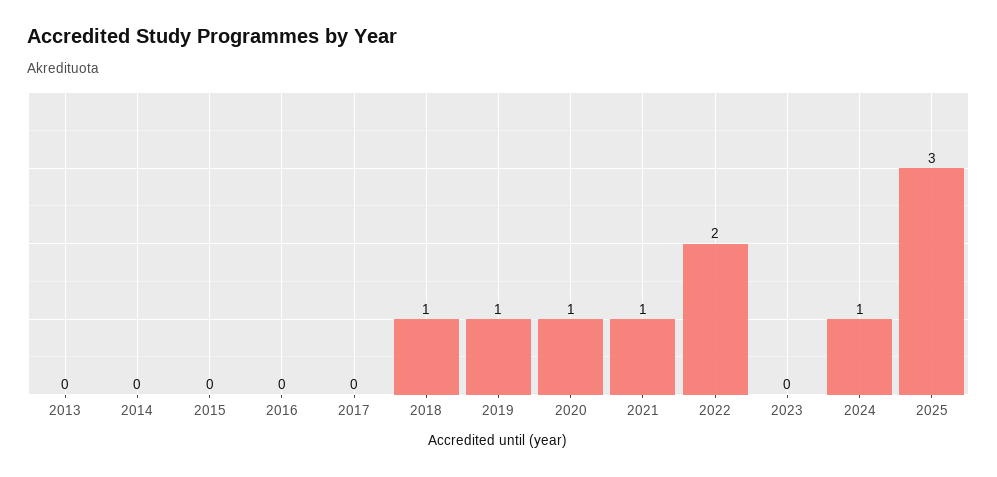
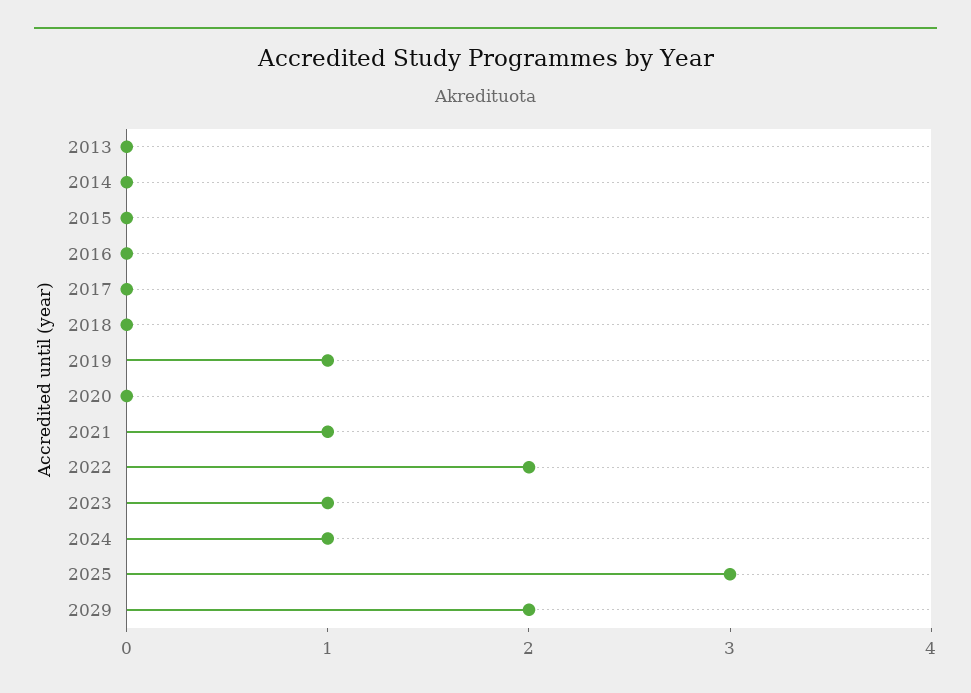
2018: 1 -> 0
2020: 1 -> 0
2023: 0 -> 1
2029: none -> 2

